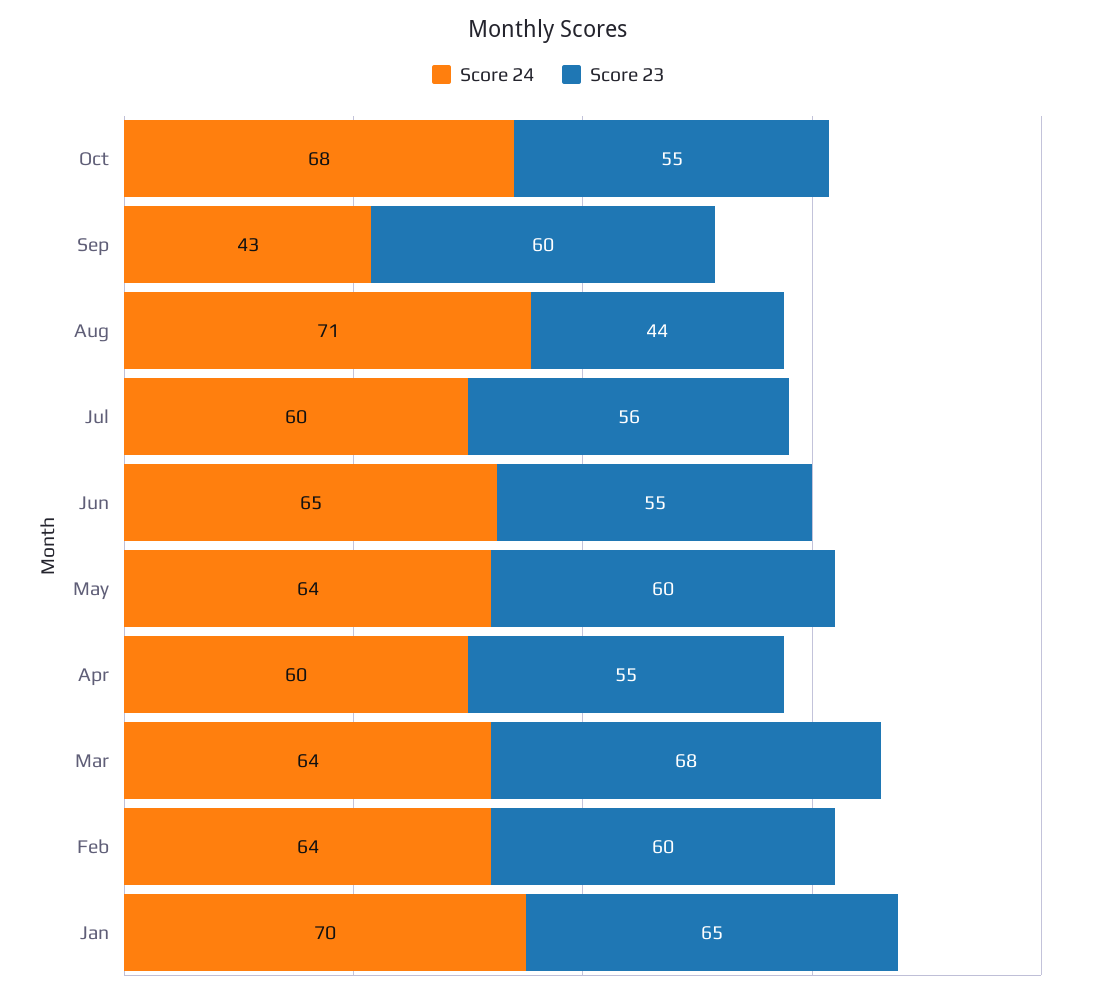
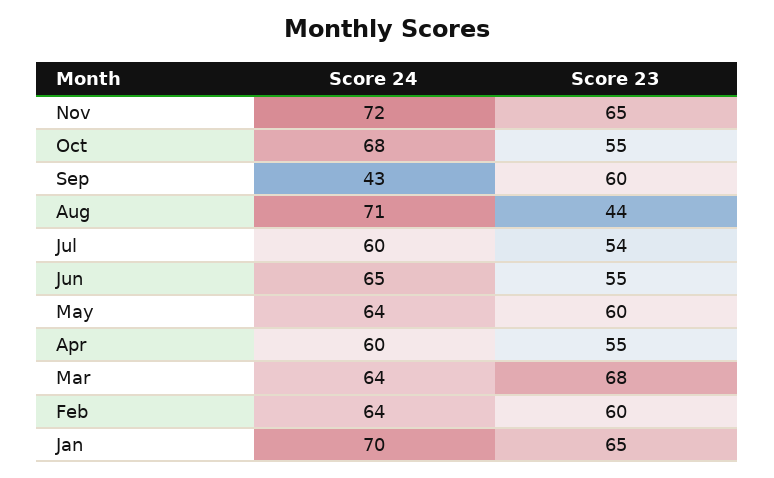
Score 23, Jul: 56 -> 54
Score 24, Nov: none -> 72
Score 23, Nov: none -> 65

